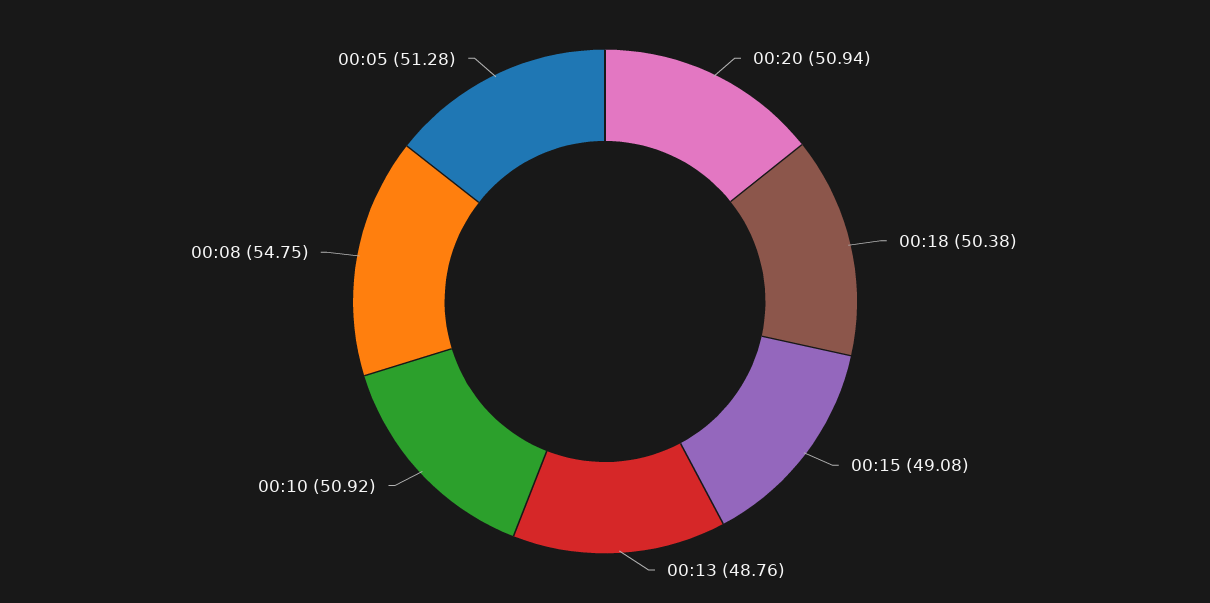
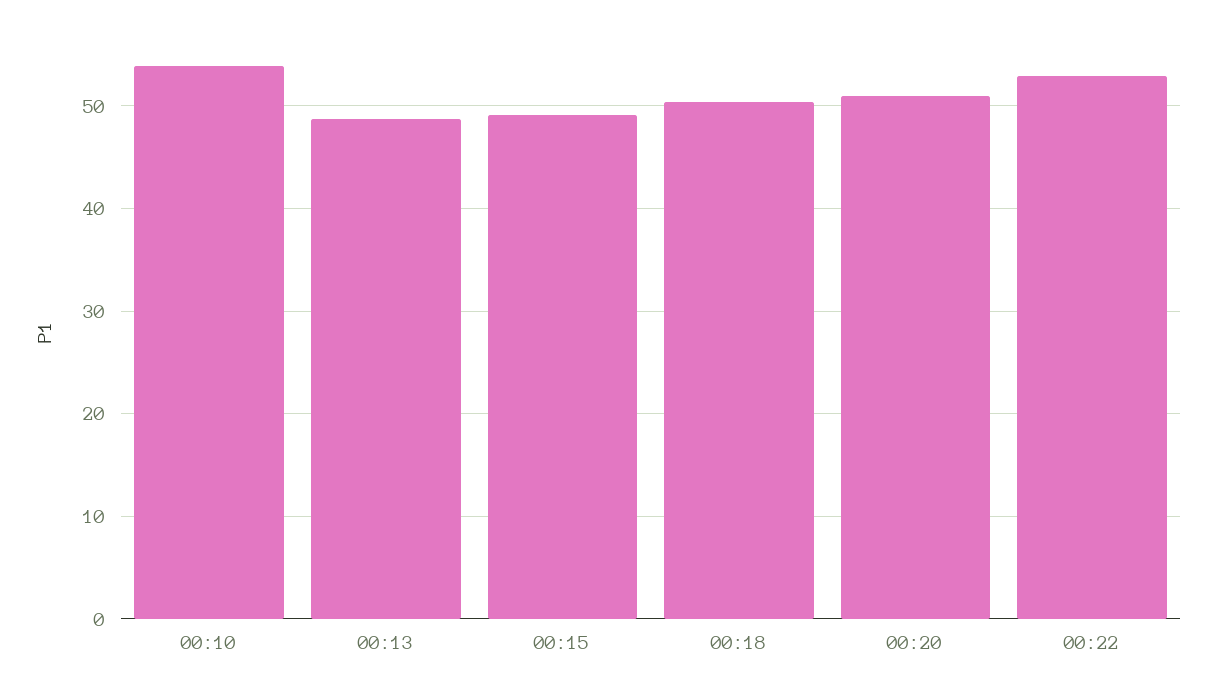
00:10: 50.92 -> 54
00:08: 54.75 -> none
00:05: 51.28 -> none
00:22: none -> 53

